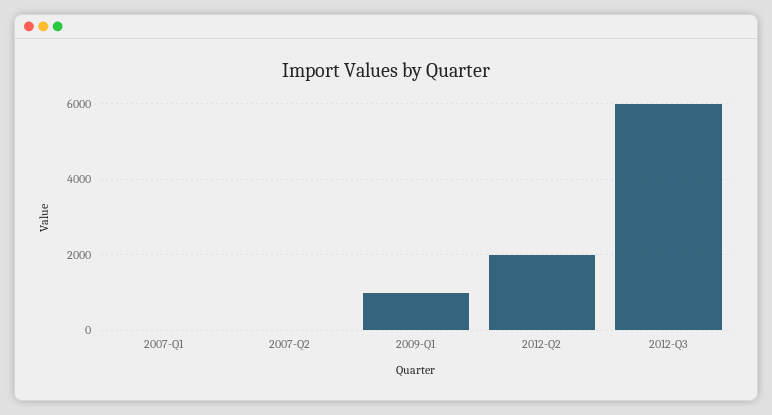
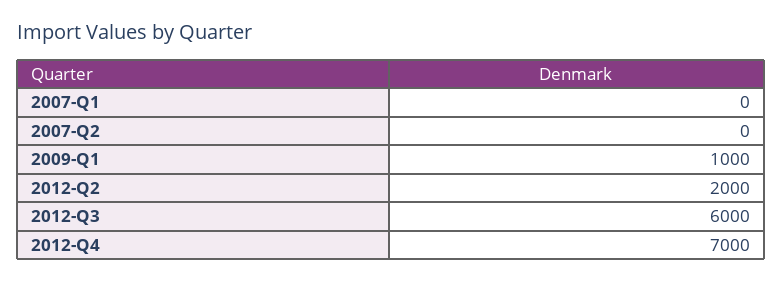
2012-Q4: none -> 7000

